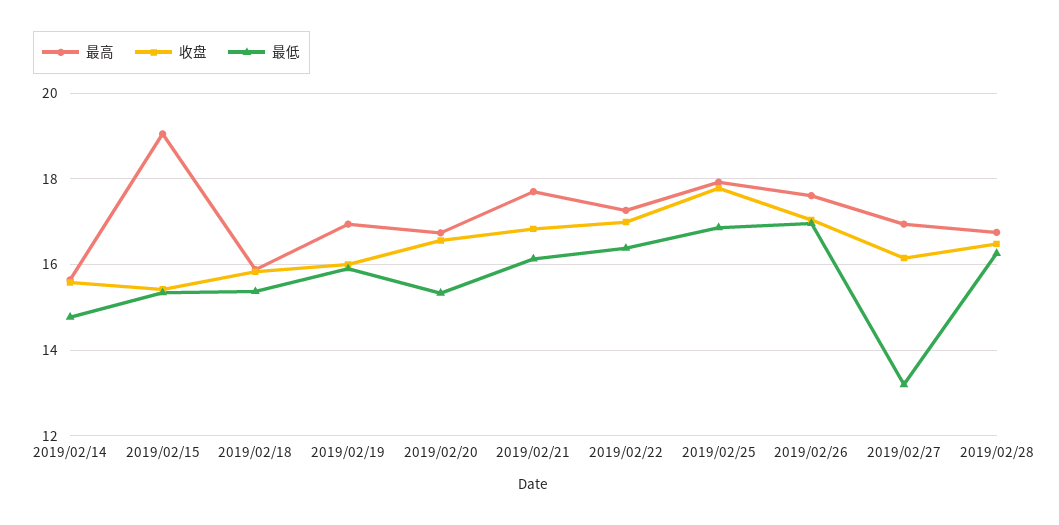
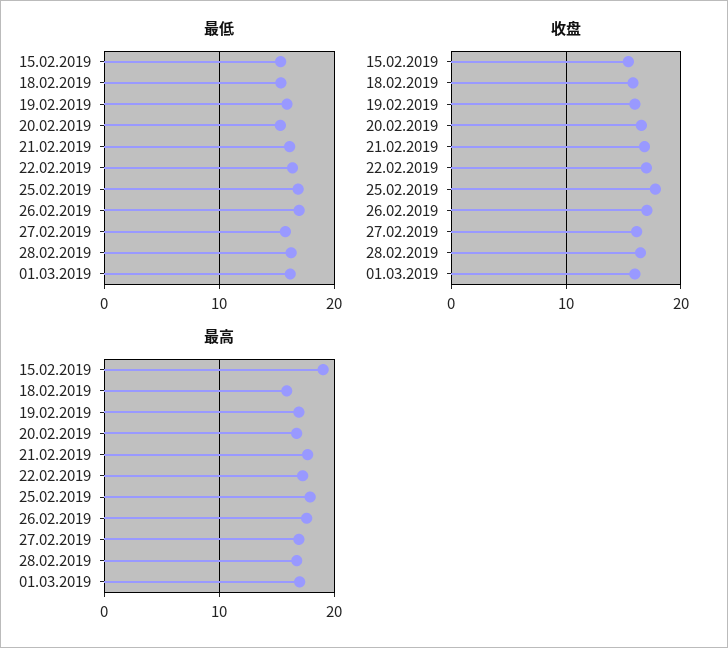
最高, 2019/02/14: 15.6 -> none
收盘, 2019/02/14: 15.6 -> none
最低, 2019/02/14: 14.8 -> none
最低, 2019/02/27: 13.2 -> 16
最低, 01.03.2019: none -> 16
收盘, 01.03.2019: none -> 16
最高, 01.03.2019: none -> 17

